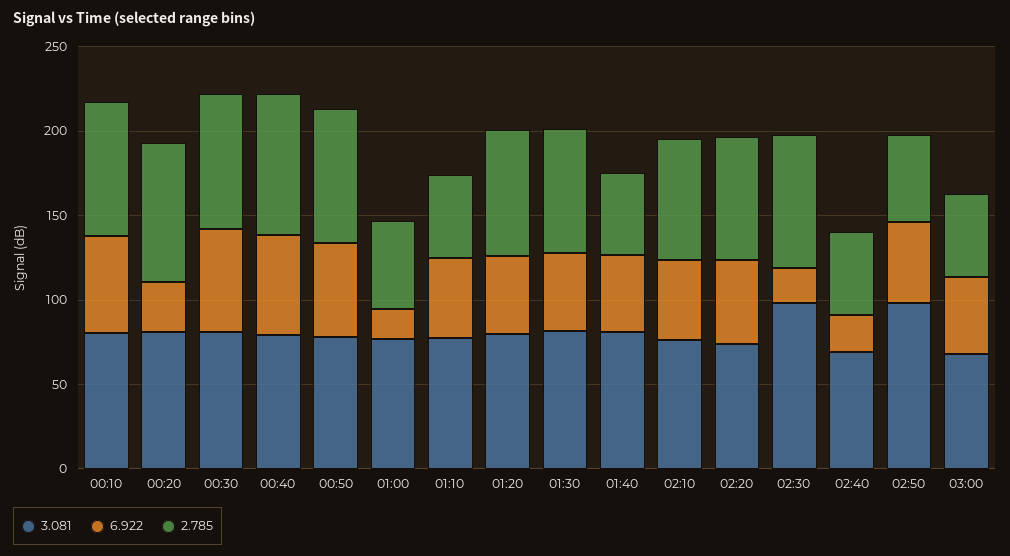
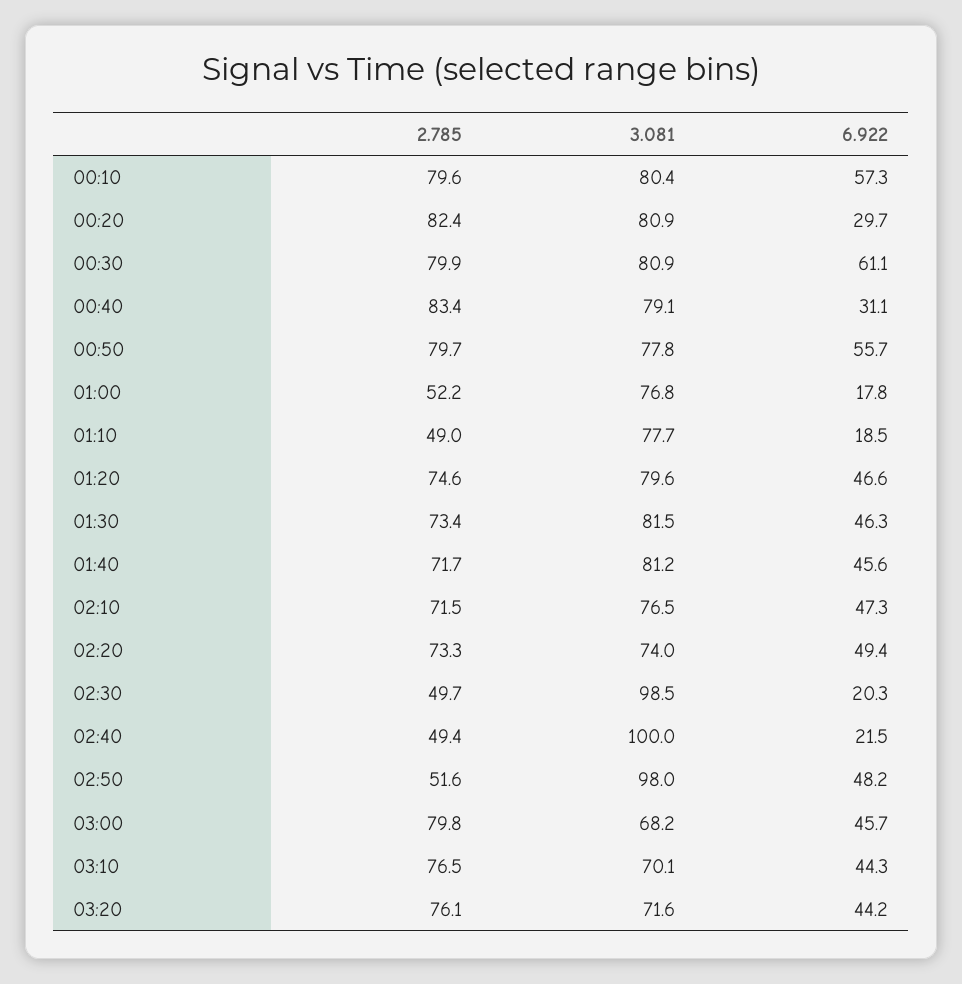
6.922, 00:40: 60 -> 31.1
6.922, 01:10: 50 -> 18.5
2.785, 01:40: 50 -> 71.7
2.785, 02:30: 80 -> 49.7
3.081, 02:40: 70 -> 100
2.785, 03:00: 50 -> 79.8
2.785, 03:10: none -> 76.5
3.081, 03:10: none -> 70.1
6.922, 03:10: none -> 44.3
2.785, 03:20: none -> 76.1
3.081, 03:20: none -> 71.6
6.922, 03:20: none -> 44.2

